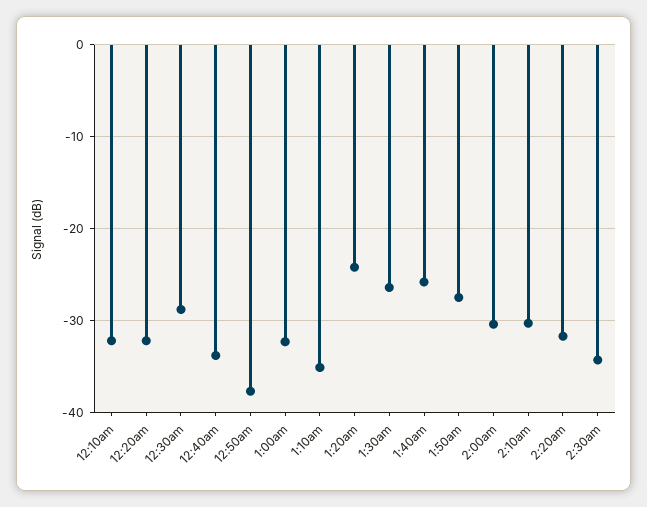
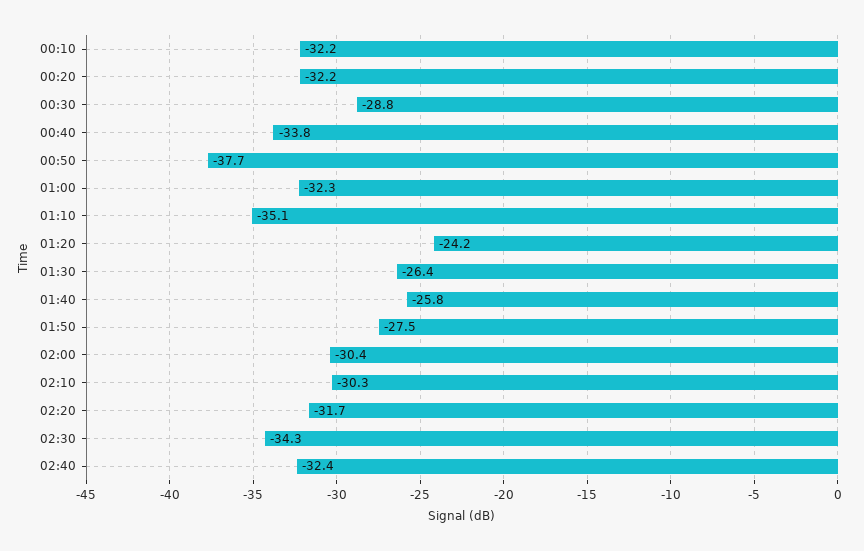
02:40: none -> -32.4

